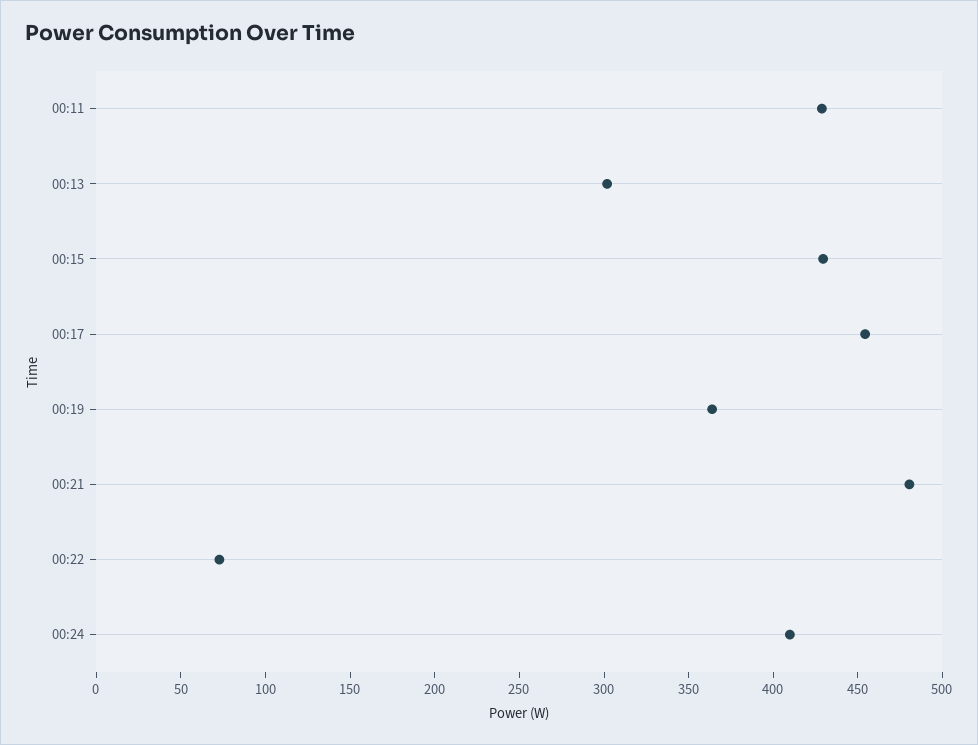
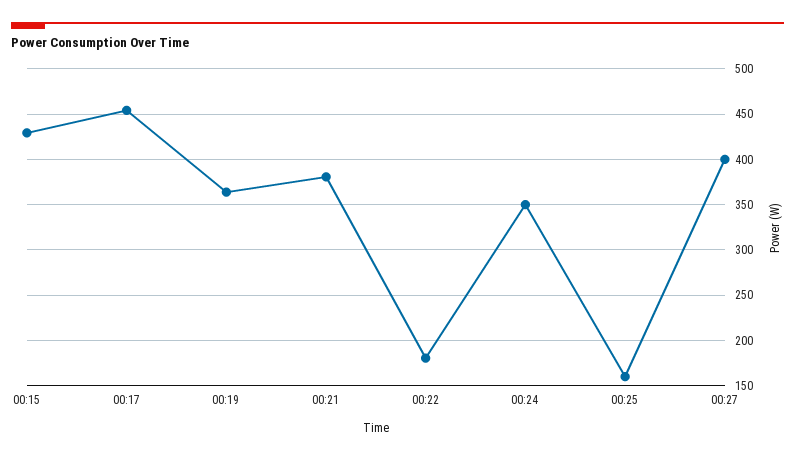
00:11: 430 -> none
00:13: 300 -> none
00:21: 480 -> 380
00:22: 70 -> 180
00:24: 410 -> 350
00:25: none -> 160
00:27: none -> 400

